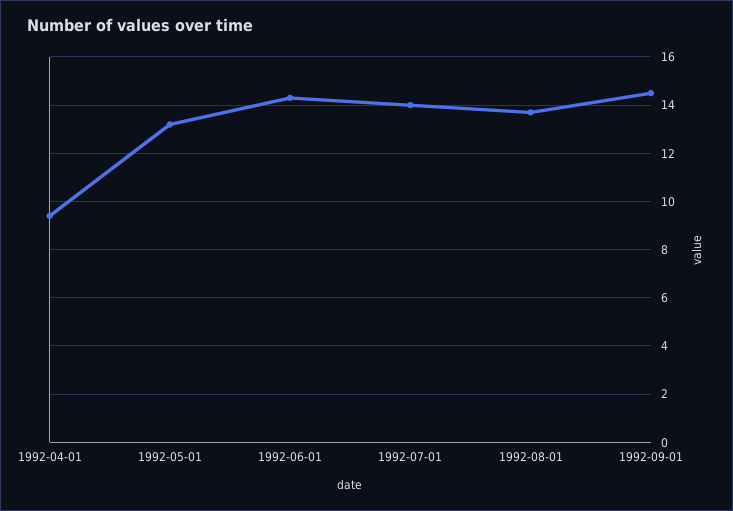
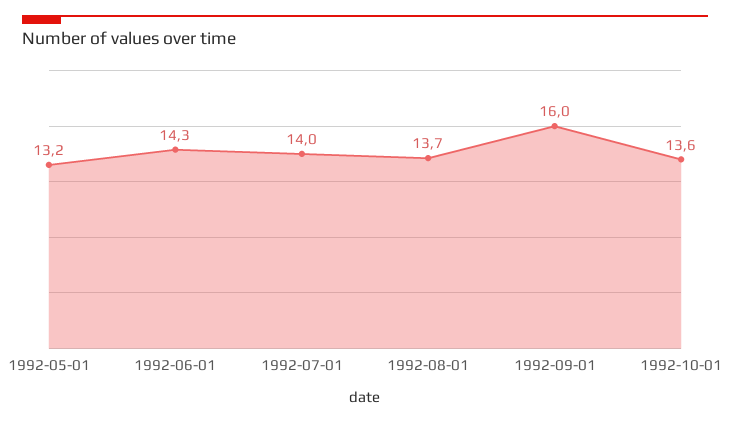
1992-04-01: 9.5 -> none
1992-09-01: 14.5 -> 16
1992-10-01: none -> 13.6

